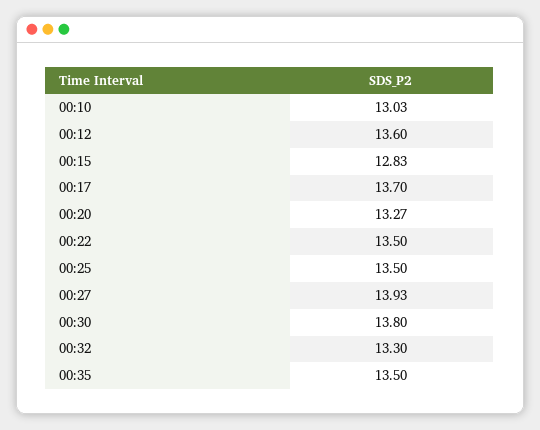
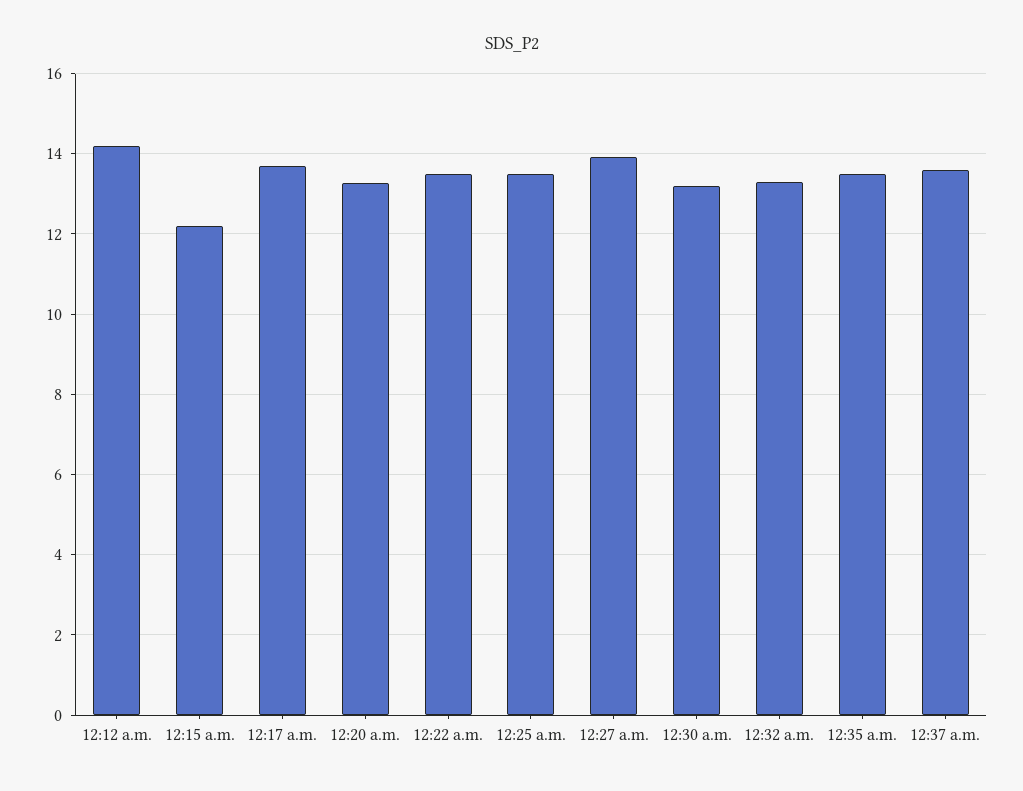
00:10: 13.03 -> none
00:12: 13.6 -> 14.2
00:15: 12.83 -> 12.2
00:30: 13.8 -> 13.2
12:37 a.m.: none -> 13.6

